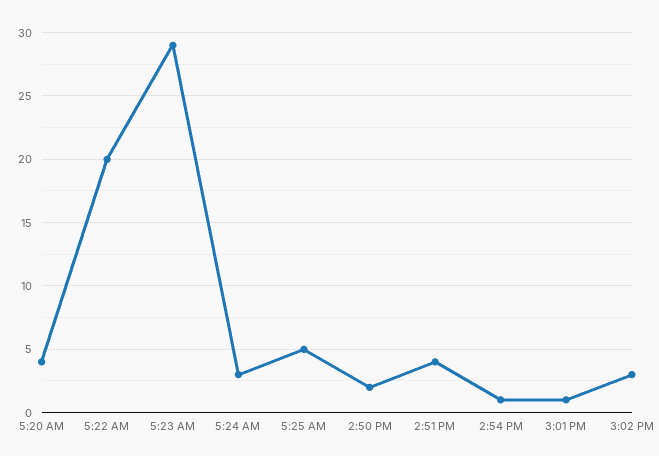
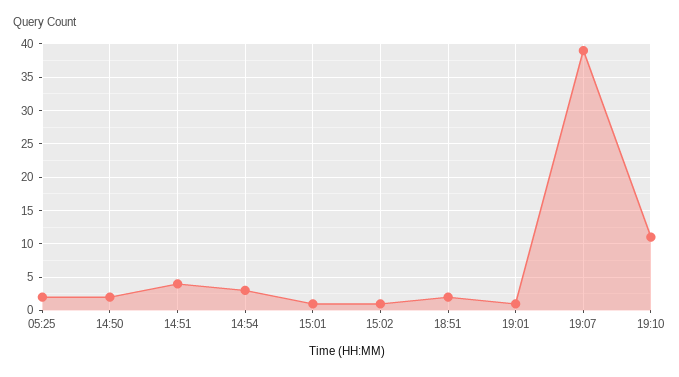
5:20 AM: 4 -> none
5:22 AM: 20 -> none
5:23 AM: 29 -> none
5:24 AM: 3 -> none
5:25 AM: 5 -> 2
2:54 PM: 1 -> 3
3:02 PM: 3 -> 1
18:51: none -> 2
19:01: none -> 1
19:07: none -> 39
19:10: none -> 11

